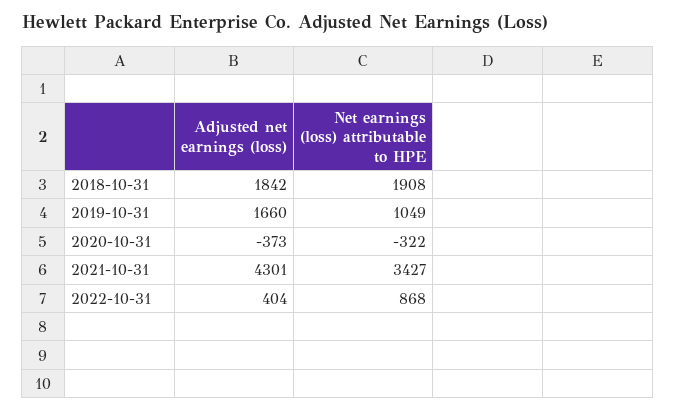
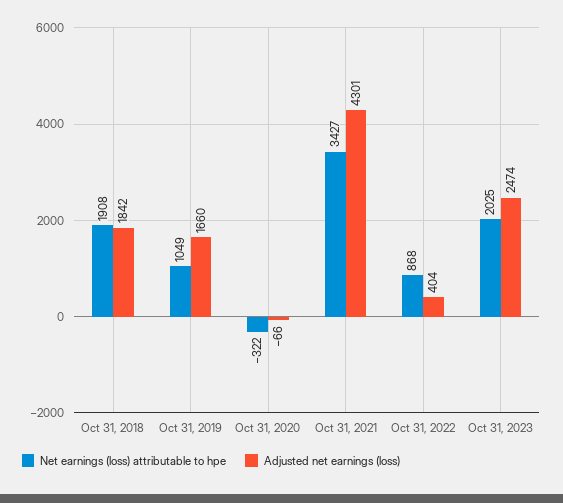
Adjusted net earnings (loss), 2020-10-31: -373 -> -66
Net earnings (loss) attributable to HPE, Oct 31, 2023: none -> 2025
Adjusted net earnings (loss), Oct 31, 2023: none -> 2474

